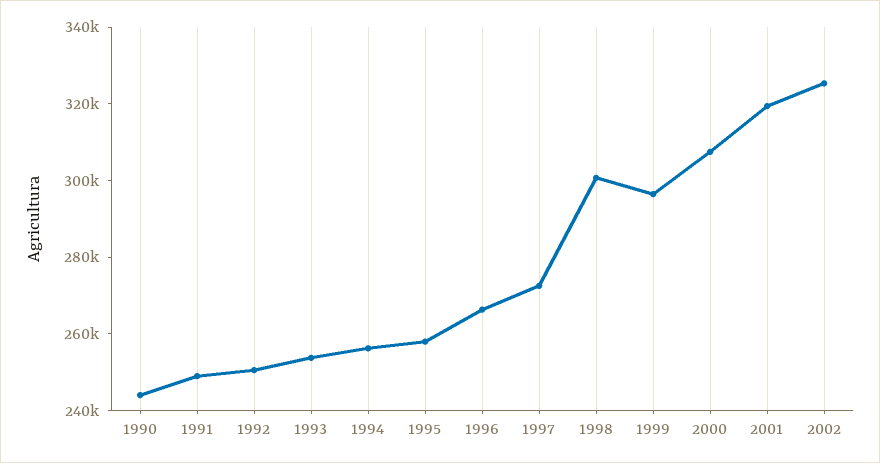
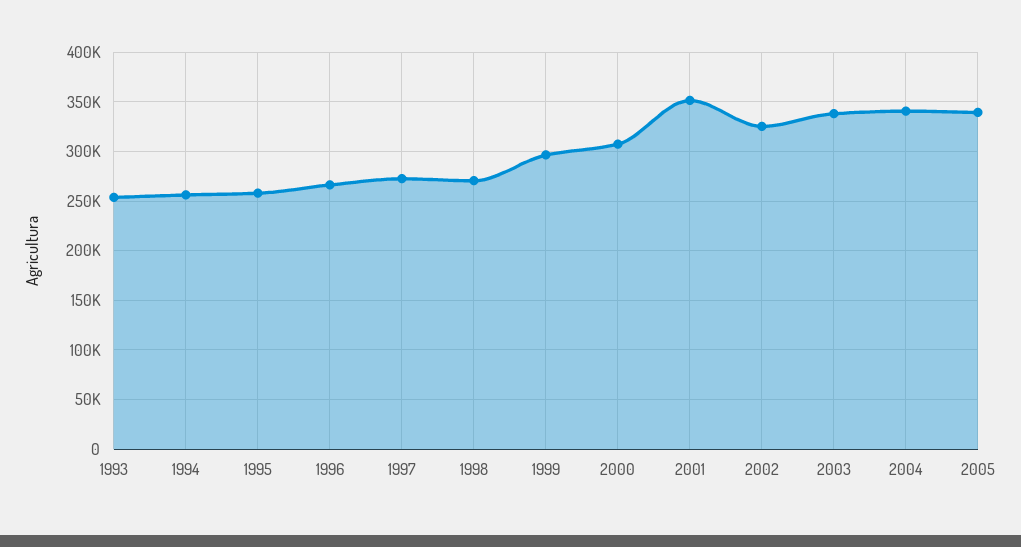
1990: 245000 -> none
1991: 250000 -> none
1992: 250000 -> none
1998: 300000 -> 270000
2001: 320000 -> 350000
2003: none -> 340000
2004: none -> 340000
2005: none -> 340000

